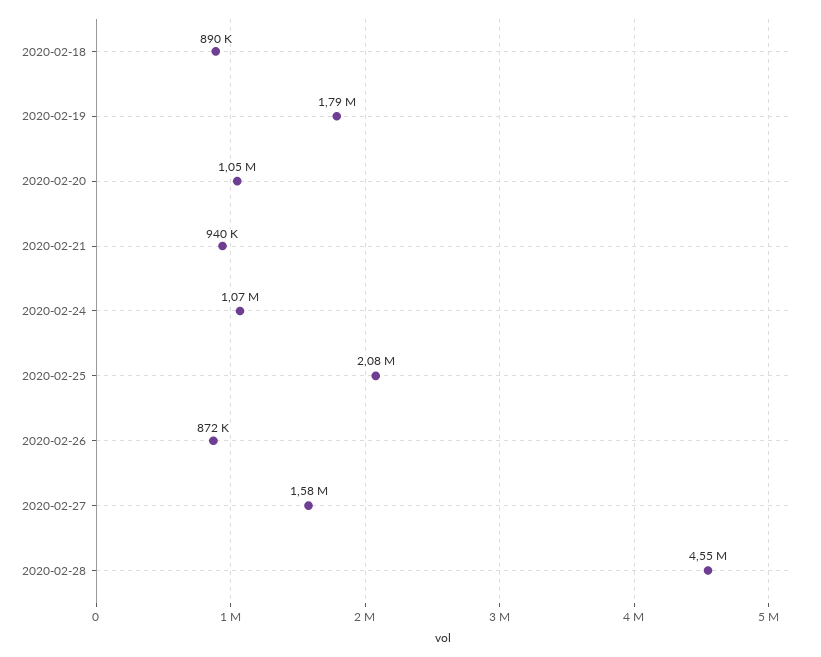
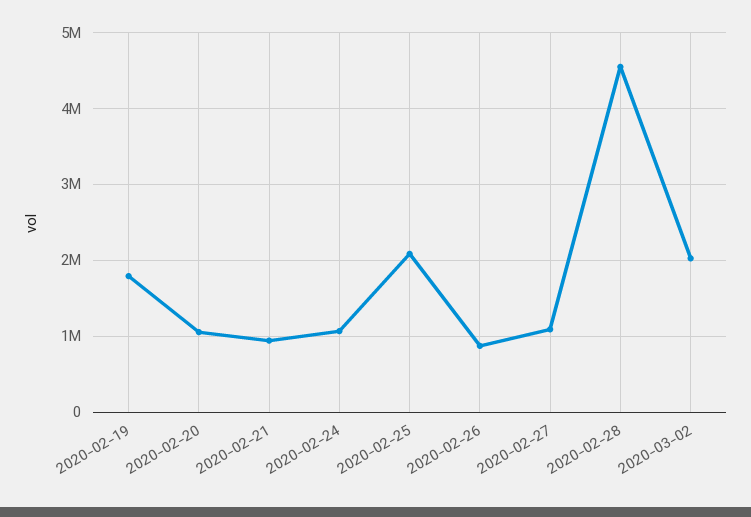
2020-02-18: 890000 -> none
2020-02-27: 1580000 -> 1100000
2020-03-02: none -> 2000000

